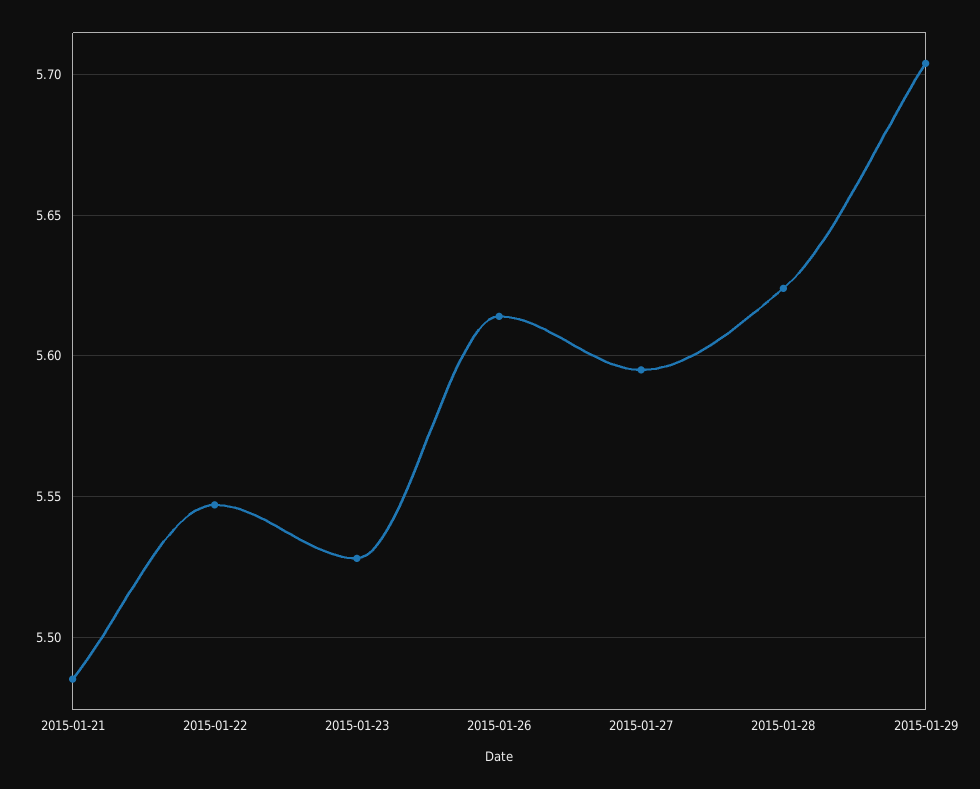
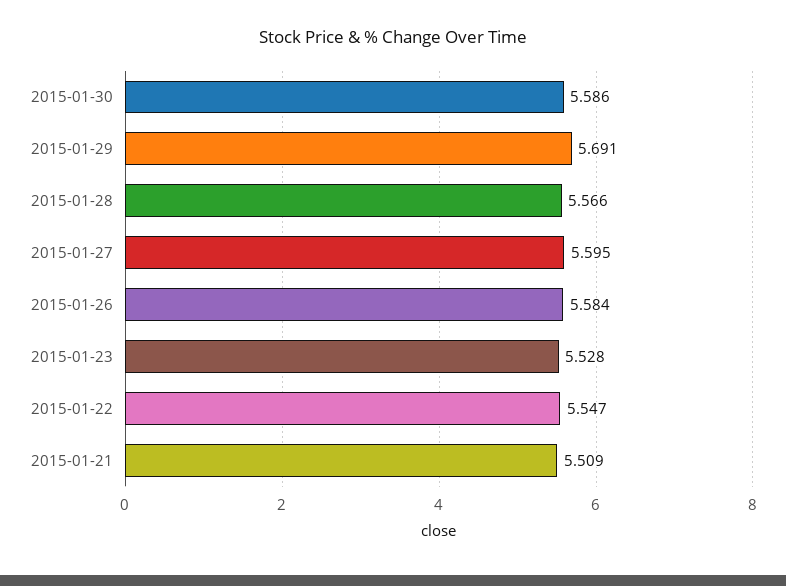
2015-01-21: 5.485 -> 5.509
2015-01-26: 5.615 -> 5.584
2015-01-28: 5.625 -> 5.566
2015-01-29: 5.705 -> 5.691
2015-01-30: none -> 5.586

